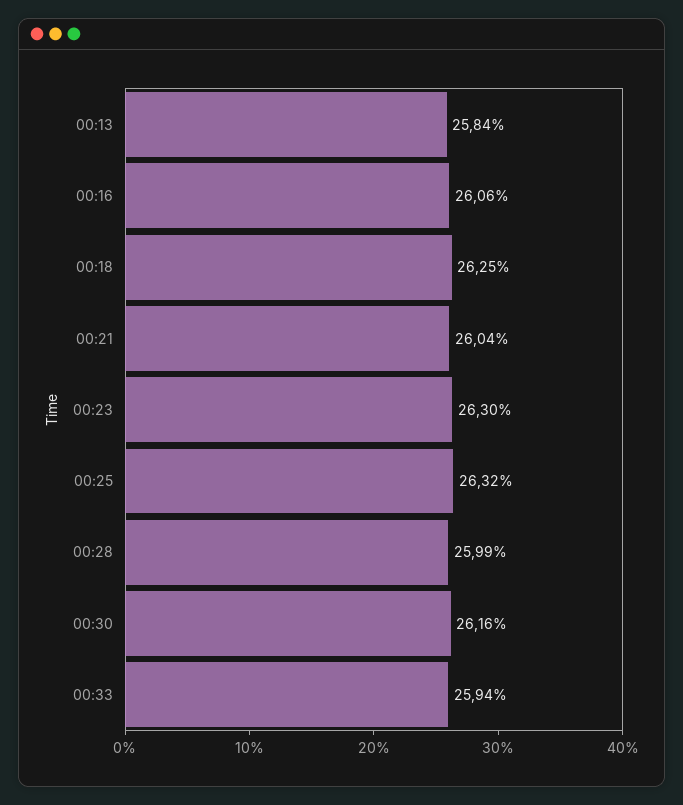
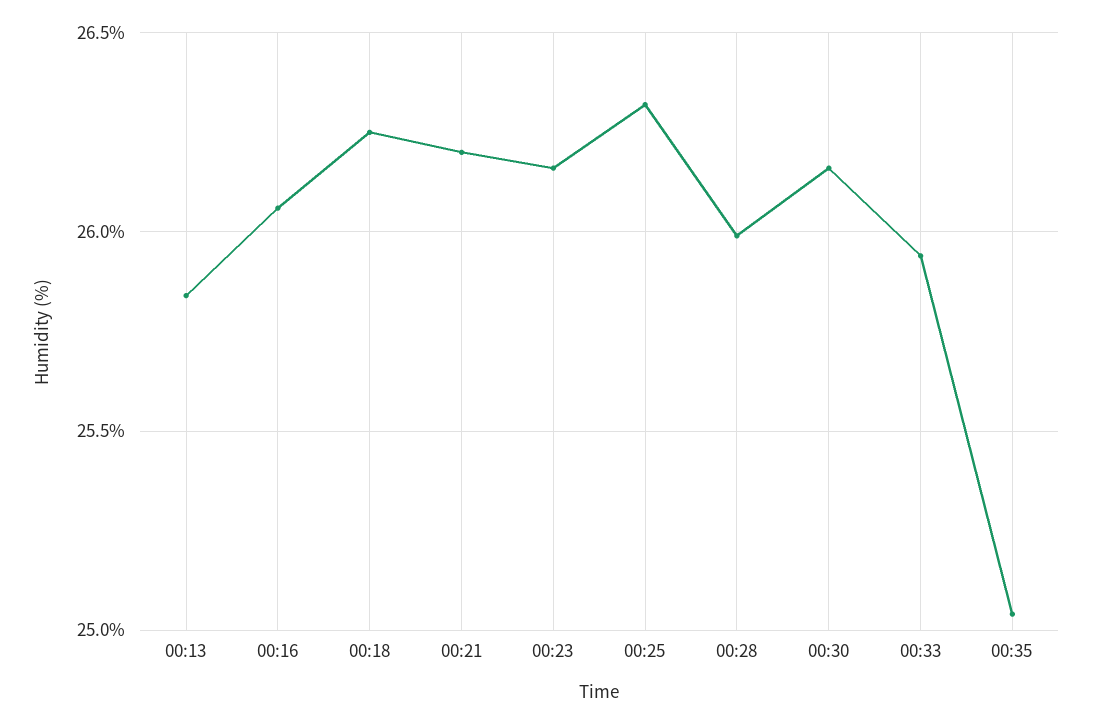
00:21: 26.04 -> 26.2
00:23: 26.3 -> 26.15
00:35: none -> 25.05

